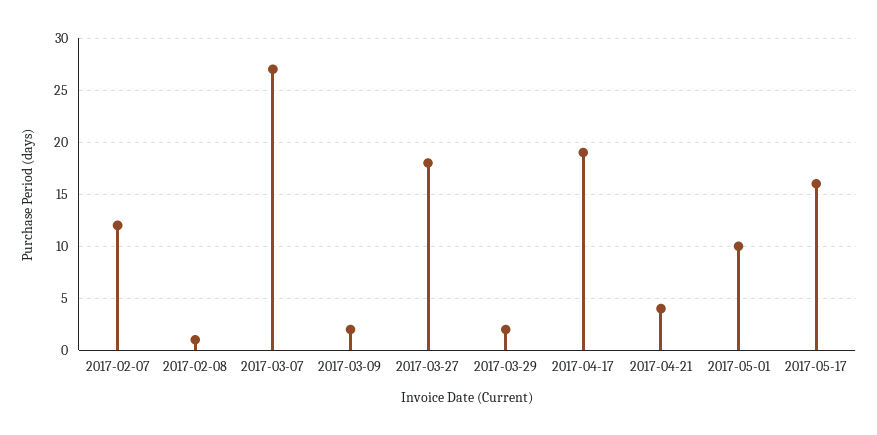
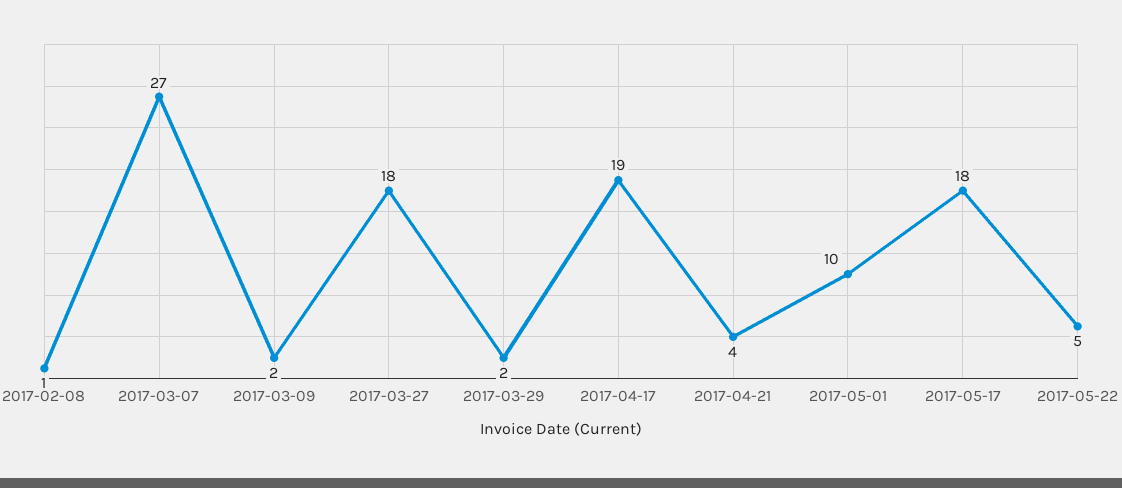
2017-02-07: 12 -> none
2017-05-17: 16 -> 18
2017-05-22: none -> 5

